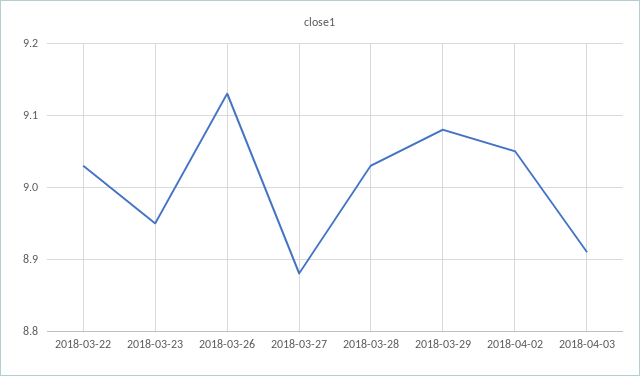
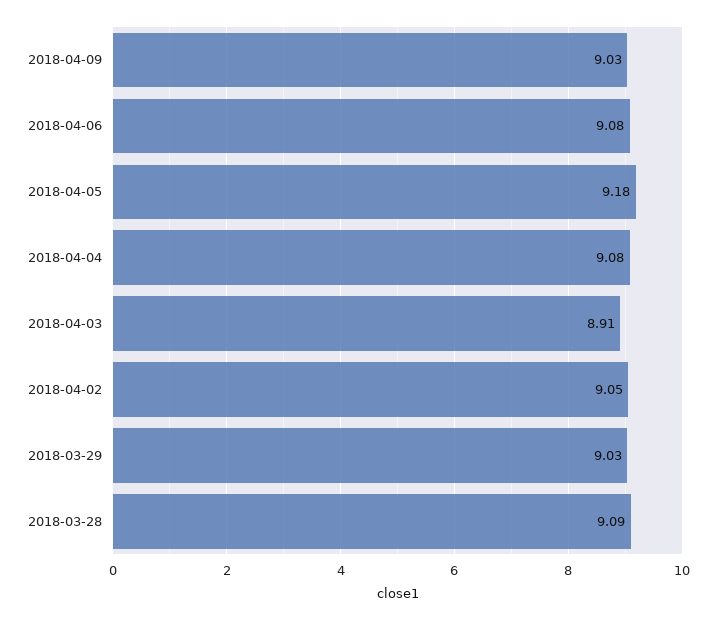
2018-03-22: 9.03 -> none
2018-03-23: 8.95 -> none
2018-03-26: 9.13 -> none
2018-03-27: 8.88 -> none
2018-03-28: 9.03 -> 9.09
2018-03-29: 9.08 -> 9.03
2018-04-09: none -> 9.03
2018-04-06: none -> 9.08
2018-04-05: none -> 9.18
2018-04-04: none -> 9.08

